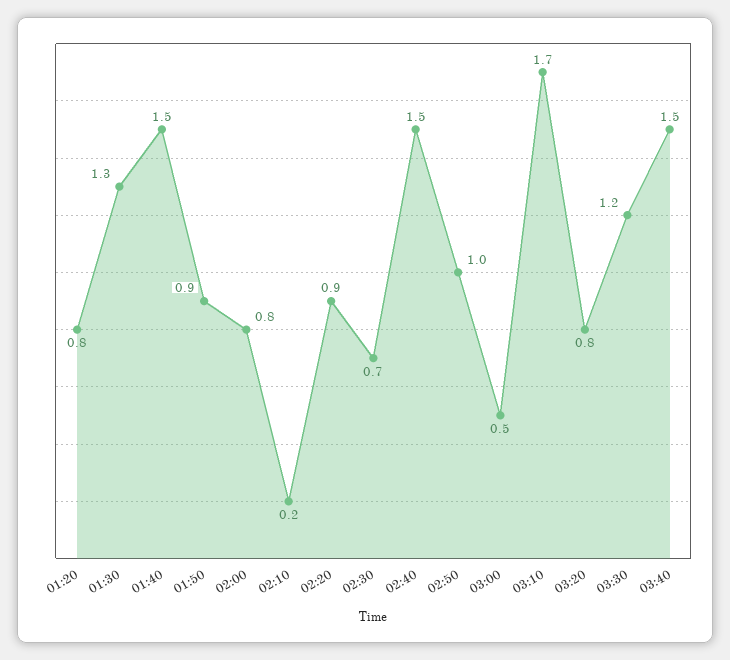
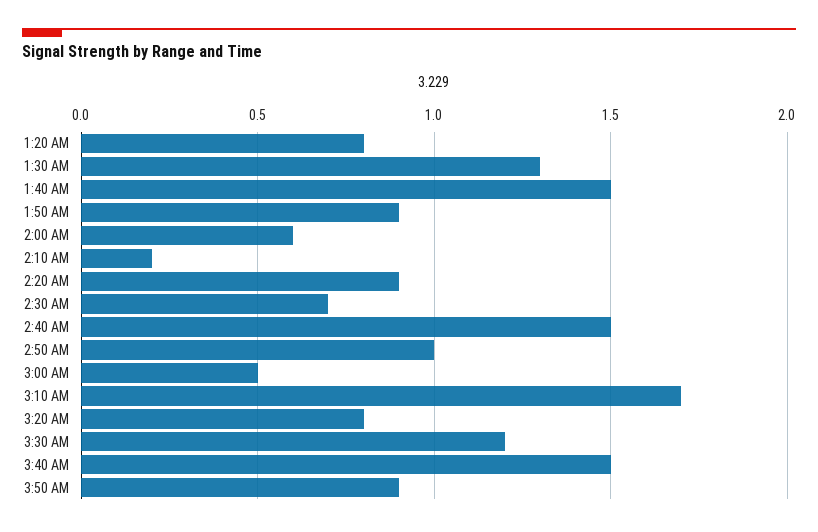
02:00: 0.8 -> 0.6
3:50 AM: none -> 0.9

